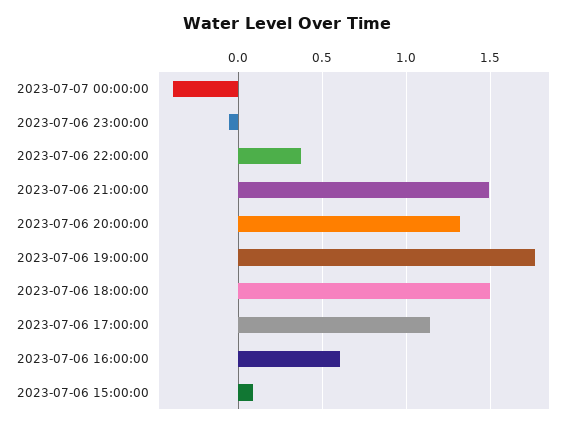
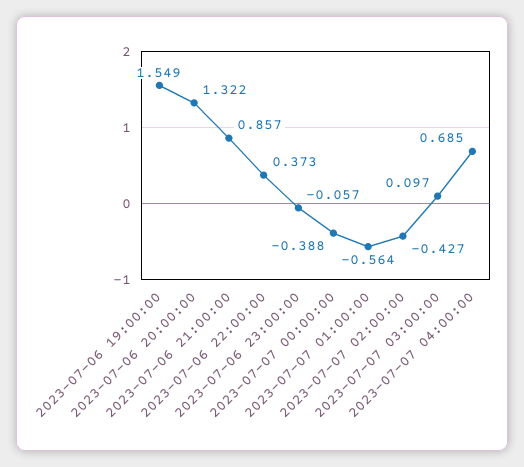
2023-07-06 21:00:00: 1.5 -> 0.857
2023-07-06 19:00:00: 1.75 -> 1.549
2023-07-06 18:00:00: 1.5 -> none
2023-07-06 17:00:00: 1.15 -> none
2023-07-06 16:00:00: 0.6 -> none
2023-07-06 15:00:00: 0.1 -> none
2023-07-07 01:00:00: none -> -0.564
2023-07-07 02:00:00: none -> -0.427
2023-07-07 03:00:00: none -> 0.097
2023-07-07 04:00:00: none -> 0.685

